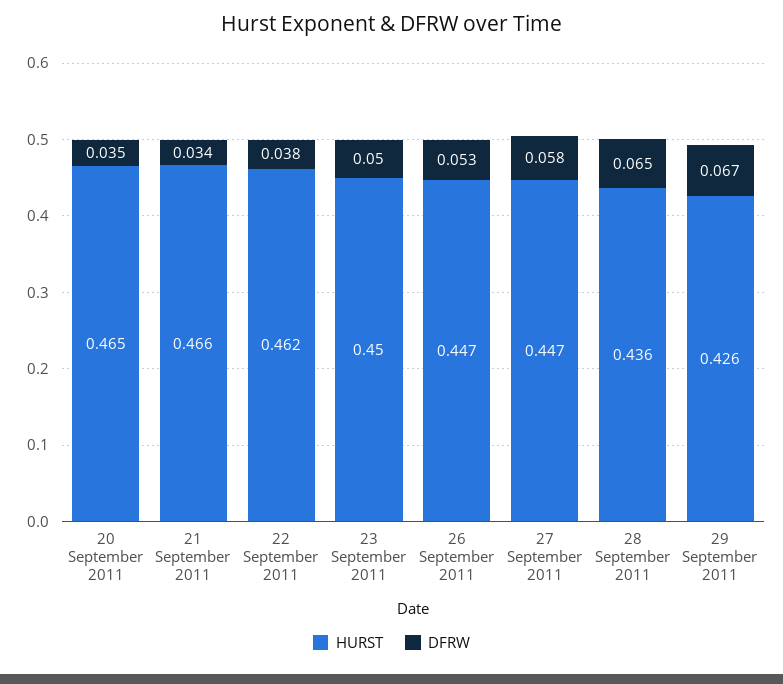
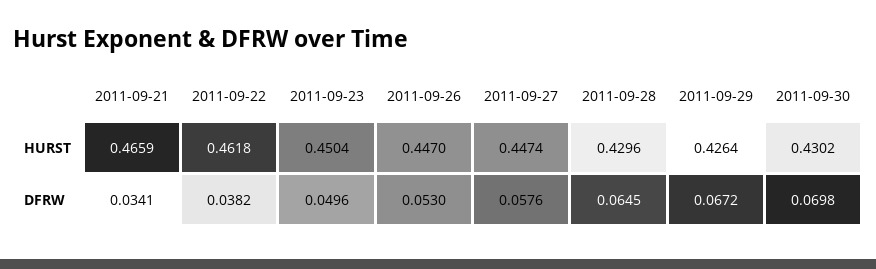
HURST, 20 September 2011: 0.465 -> none
DFRW, 20 September 2011: 0.035 -> none
HURST, 28 September 2011: 0.436 -> 0.4296
HURST, 2011-09-30: none -> 0.4302
DFRW, 2011-09-30: none -> 0.0698

